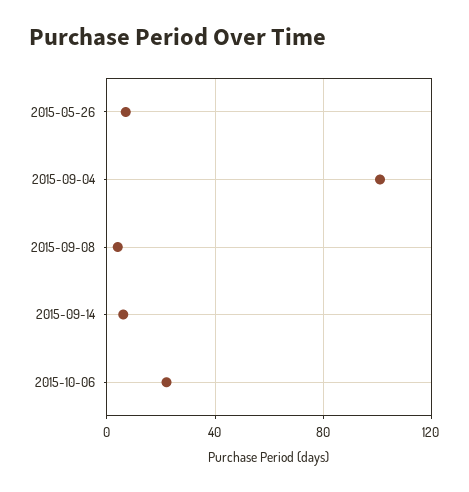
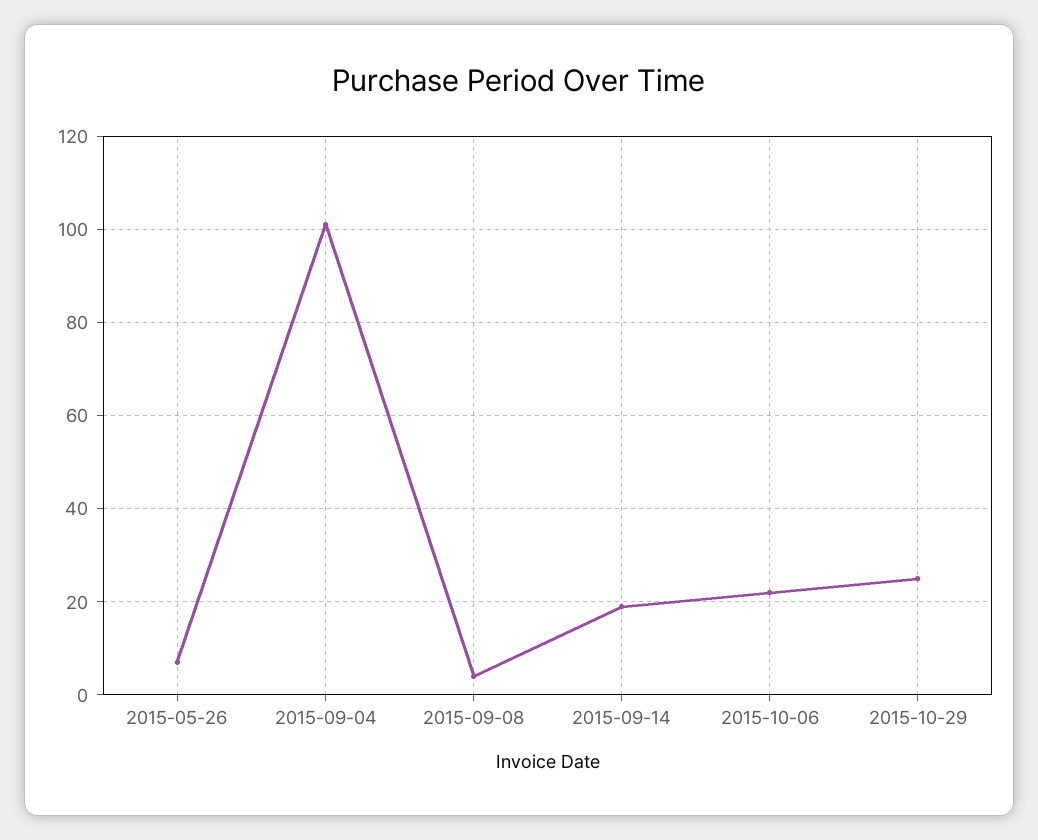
2015-09-14: 5 -> 20
2015-10-29: none -> 25

